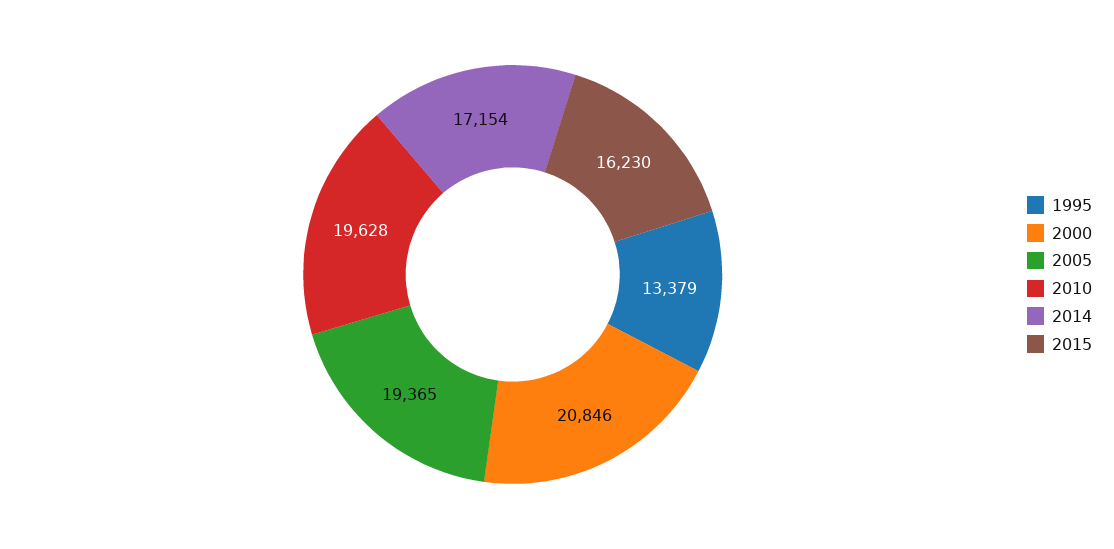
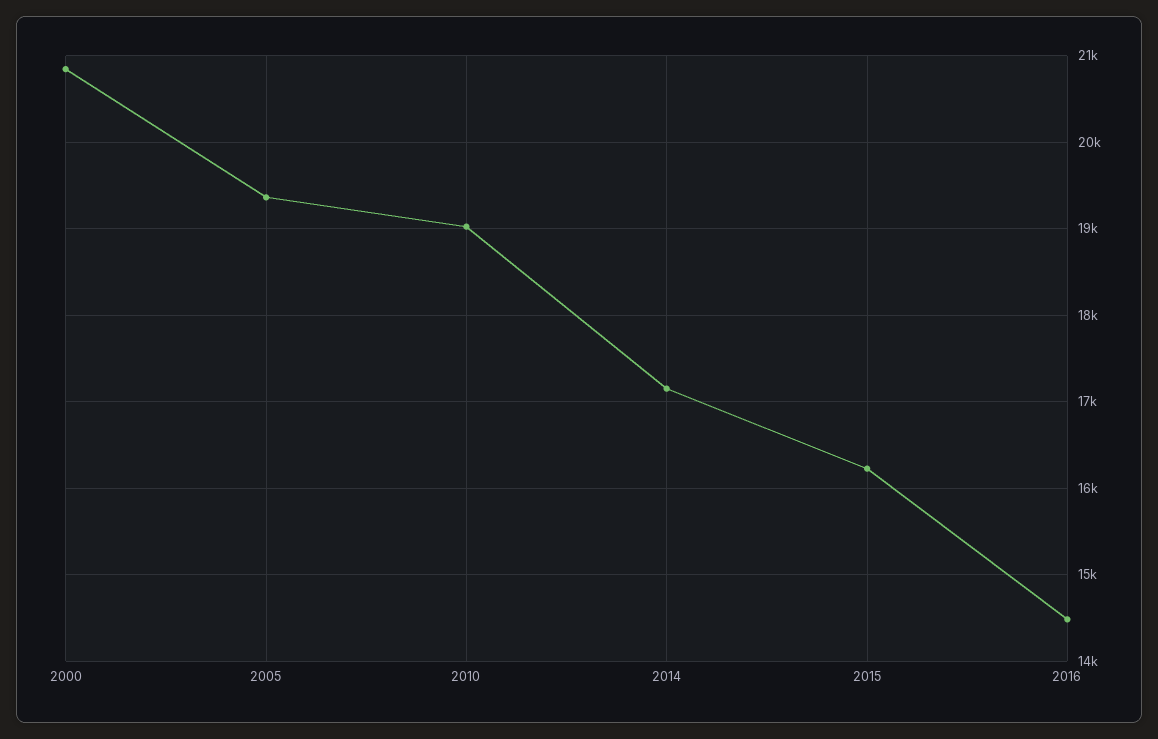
1995: 13379 -> none
2010: 19628 -> 19000
2016: none -> 14500

